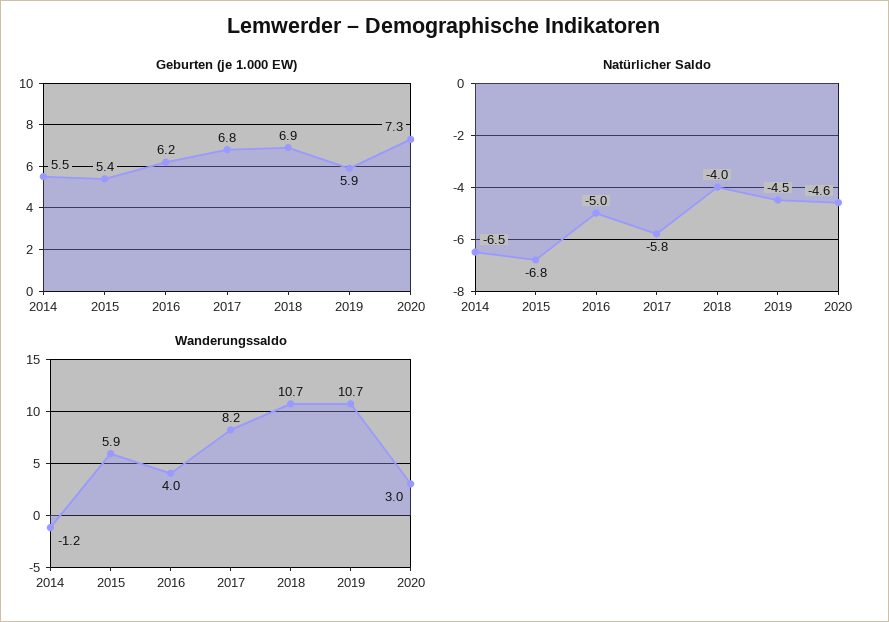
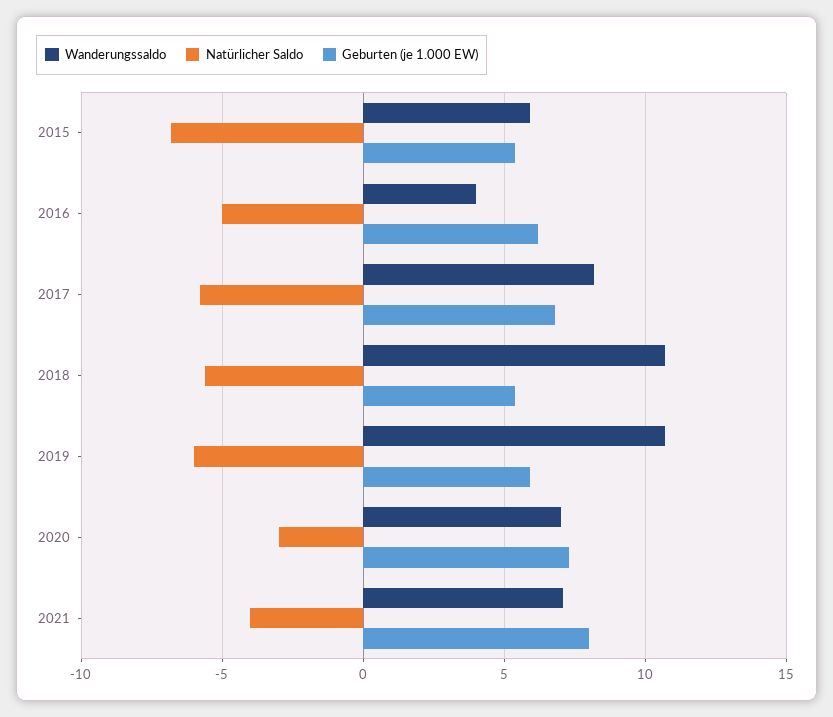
Geburten (je 1.000 EW), 2014: 5.5 -> none
Geburten (je 1.000 EW), 2018: 6.9 -> 5.5
Natürlicher Saldo, 2014: -6.5 -> none
Natürlicher Saldo, 2018: -4 -> -5.5
Natürlicher Saldo, 2019: -4.5 -> -6
Natürlicher Saldo, 2020: -4.6 -> -3
Wanderungssaldo, 2014: -1.2 -> none
Wanderungssaldo, 2020: 3 -> 7
Wanderungssaldo, 2021: none -> 7
Natürlicher Saldo, 2021: none -> -4
Geburten (je 1.000 EW), 2021: none -> 8

